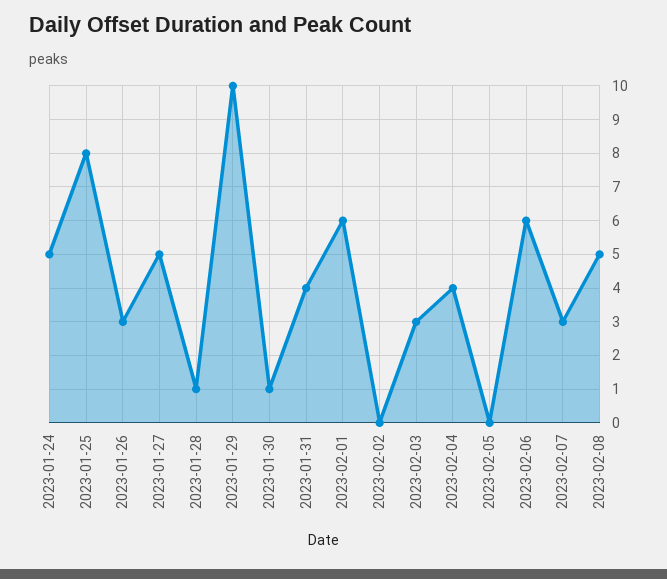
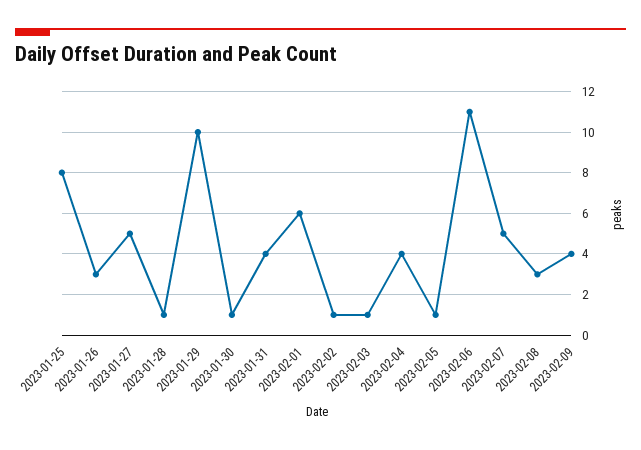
2023-01-24: 5 -> none
2023-02-02: 0 -> 1
2023-02-03: 3 -> 1
2023-02-05: 0 -> 1
2023-02-06: 6 -> 11
2023-02-07: 3 -> 5
2023-02-08: 5 -> 3
2023-02-09: none -> 4

